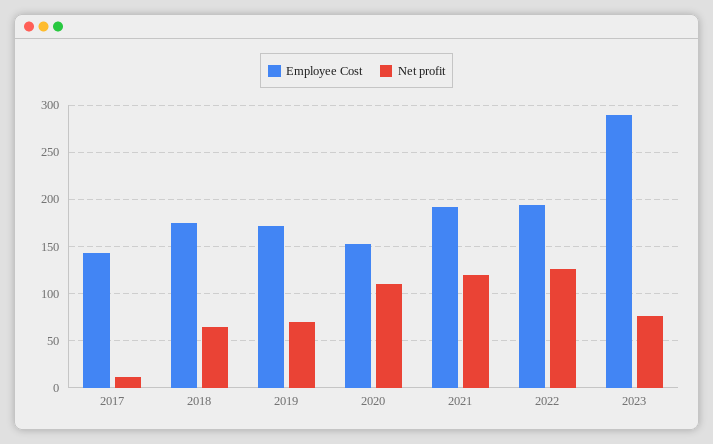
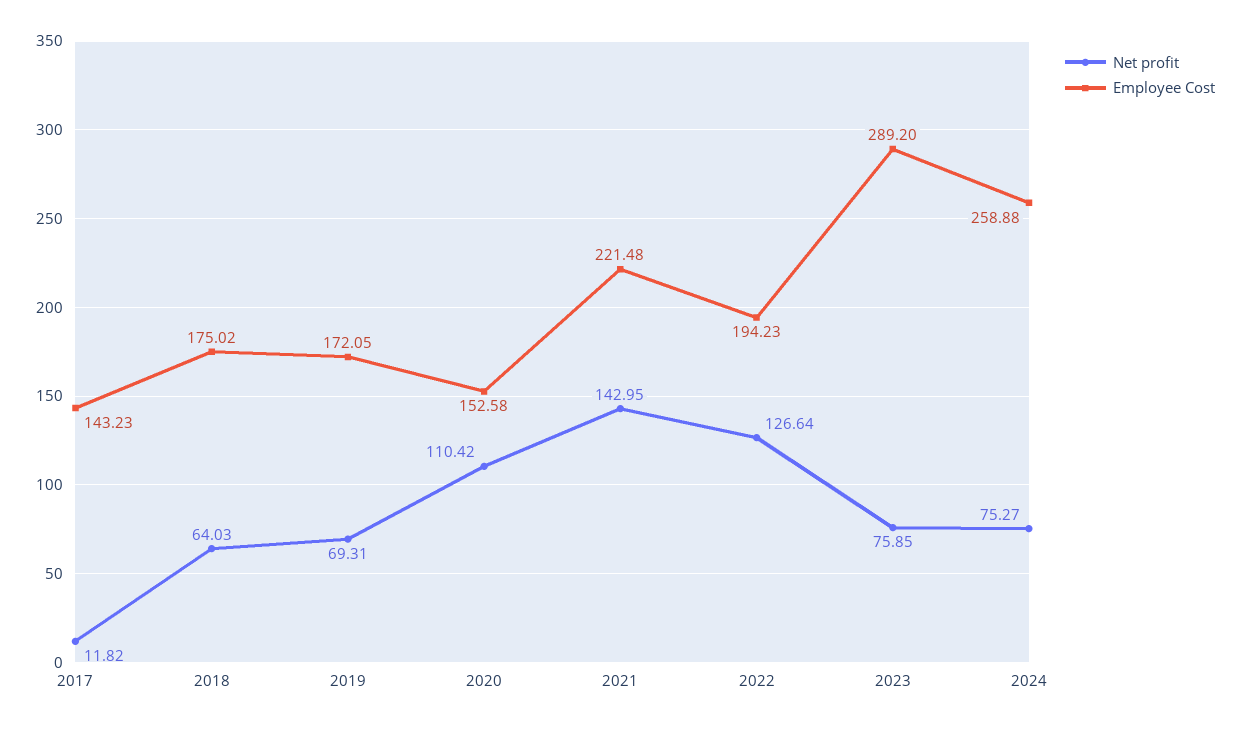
Employee Cost, 2021: 190 -> 221.48
Net profit, 2021: 120 -> 142.95
Net profit, 2024: none -> 75.27
Employee Cost, 2024: none -> 258.88

